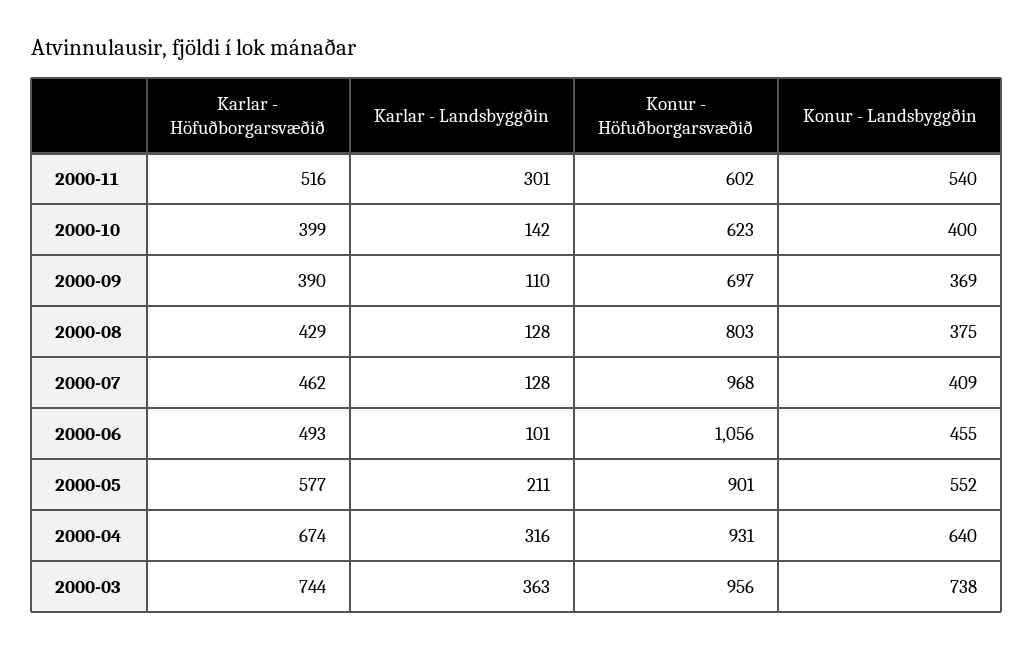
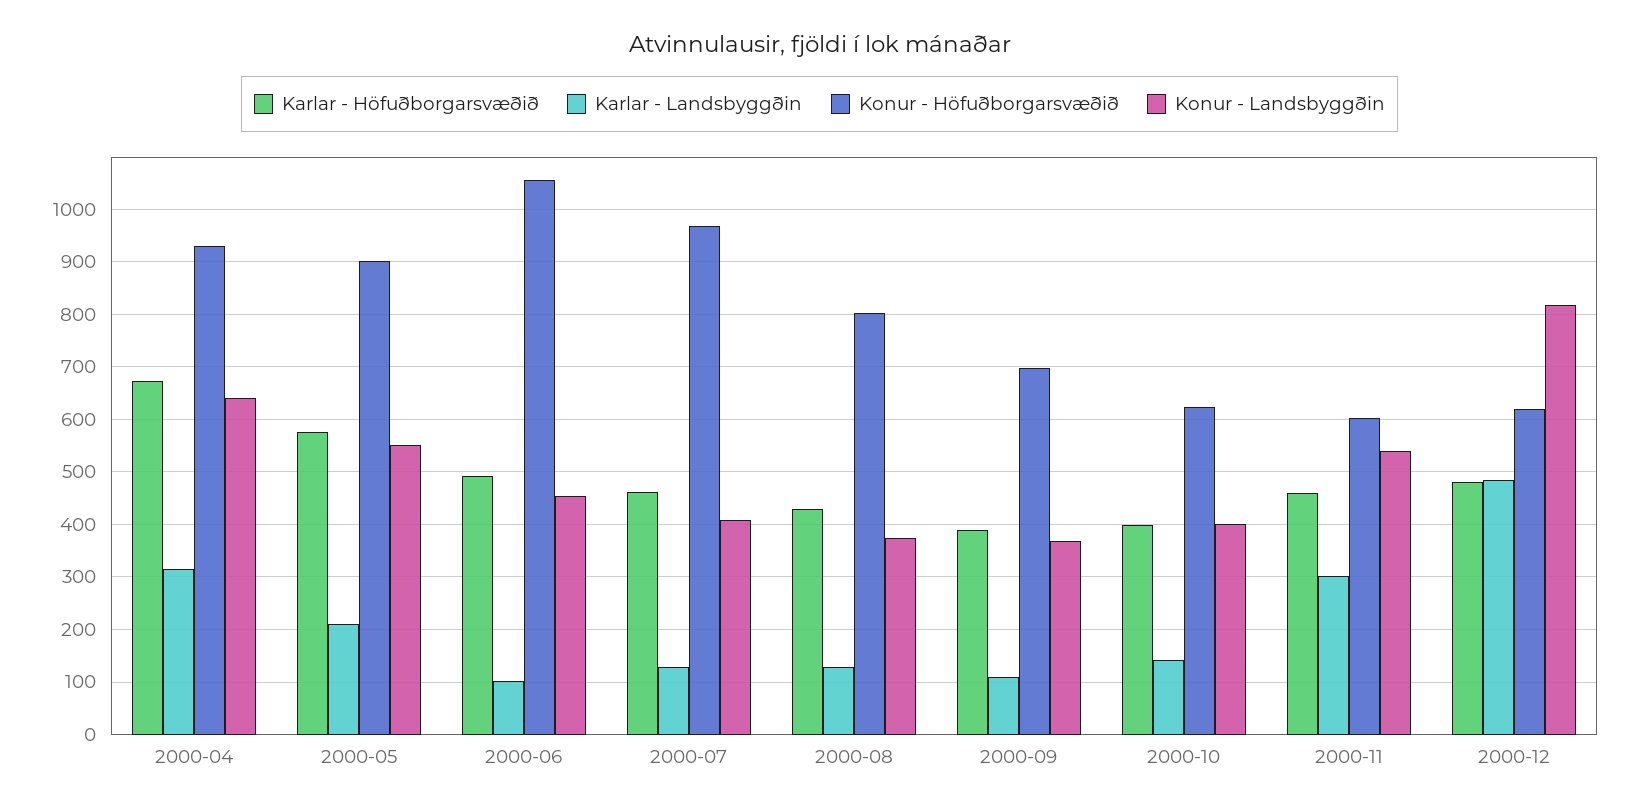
Karlar - Höfuðborgarsvæðið, 2000-11: 516 -> 460
Karlar - Höfuðborgarsvæðið, 2000-03: 744 -> none
Karlar - Landsbyggðin, 2000-03: 363 -> none
Konur - Höfuðborgarsvæðið, 2000-03: 956 -> none
Konur - Landsbyggðin, 2000-03: 738 -> none
Karlar - Höfuðborgarsvæðið, 2000-12: none -> 480
Karlar - Landsbyggðin, 2000-12: none -> 480
Konur - Höfuðborgarsvæðið, 2000-12: none -> 620
Konur - Landsbyggðin, 2000-12: none -> 820

